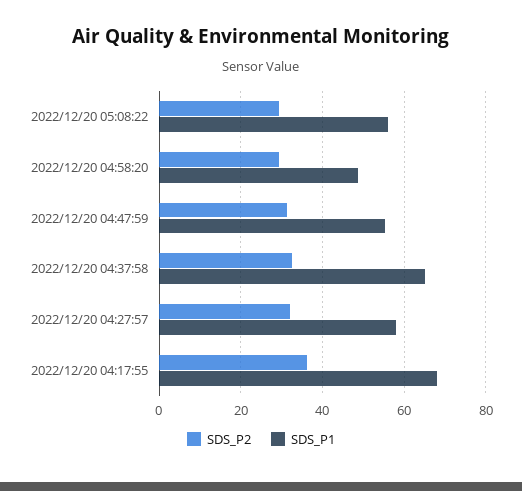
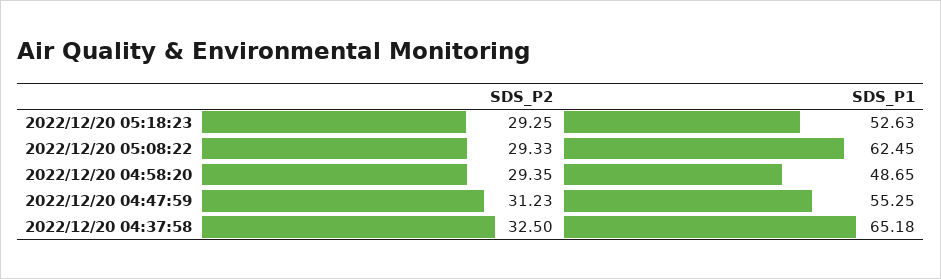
SDS_P1, 2022/12/20 05:08:22: 56 -> 62.45
SDS_P2, 2022/12/20 04:27:57: 32 -> none
SDS_P1, 2022/12/20 04:27:57: 58 -> none
SDS_P2, 2022/12/20 04:17:55: 36 -> none
SDS_P1, 2022/12/20 04:17:55: 68 -> none
SDS_P2, 2022/12/20 05:18:23: none -> 29.25
SDS_P1, 2022/12/20 05:18:23: none -> 52.63

